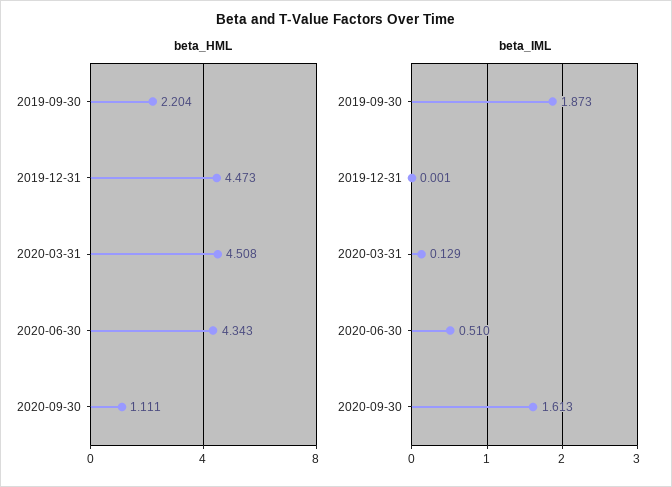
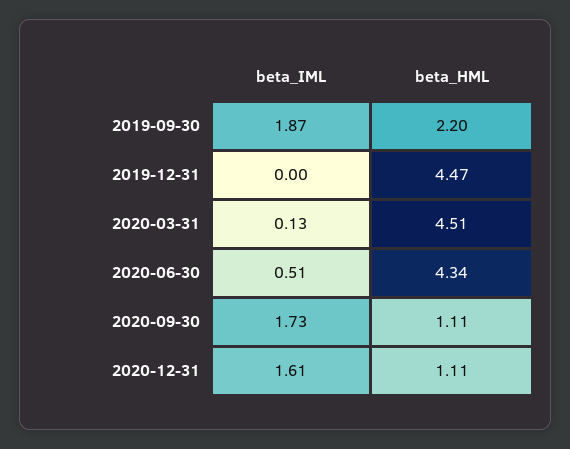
beta_IML, 2020-09-30: 1.613 -> 1.73
beta_IML, 2020-12-31: none -> 1.61
beta_HML, 2020-12-31: none -> 1.11

